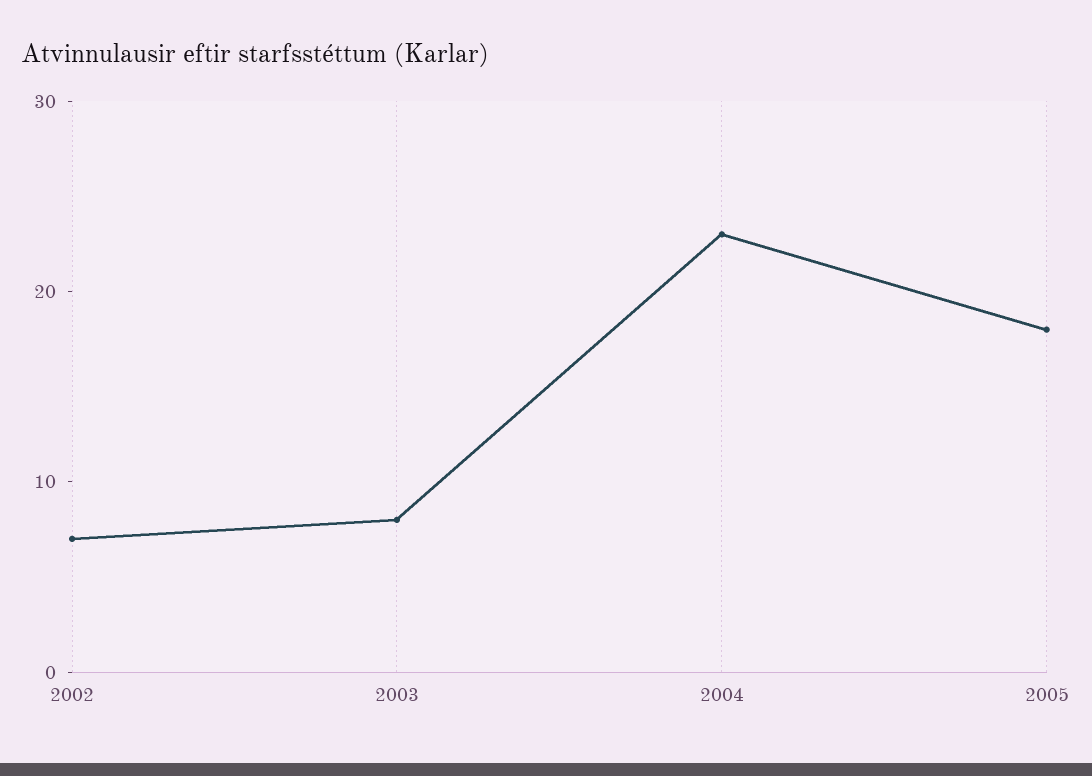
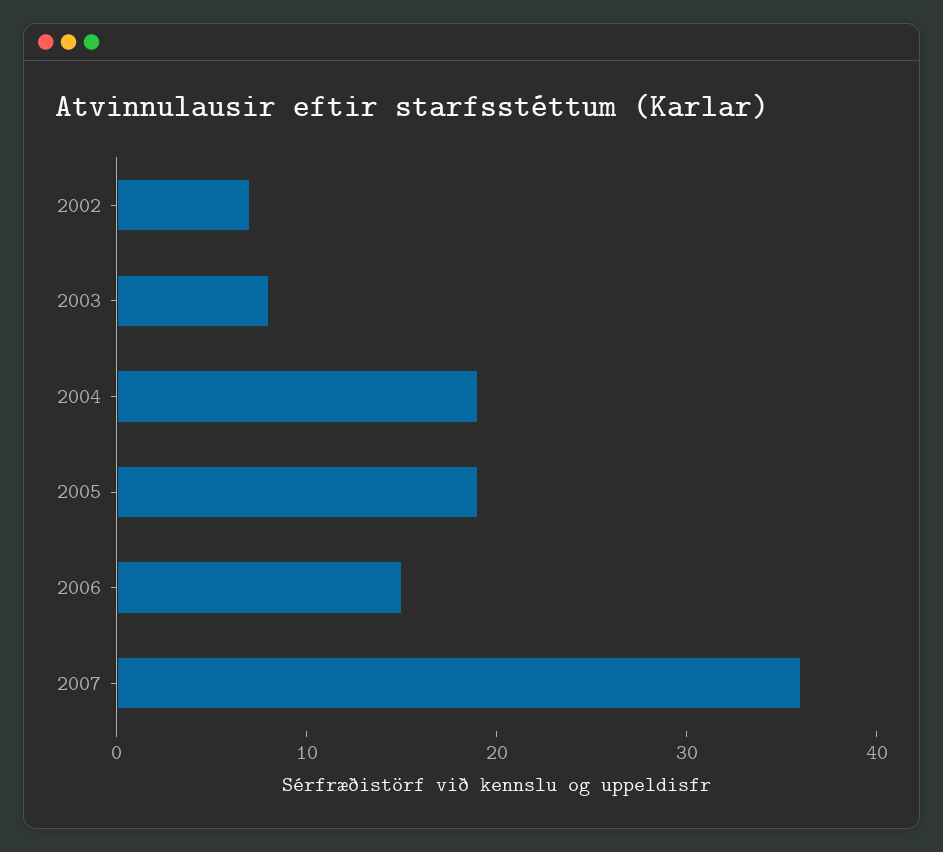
2004: 23 -> 19
2005: 18 -> 19
2006: none -> 15
2007: none -> 36

